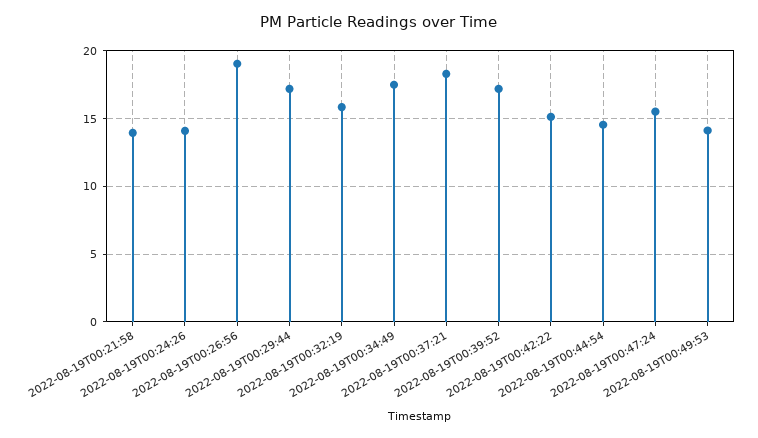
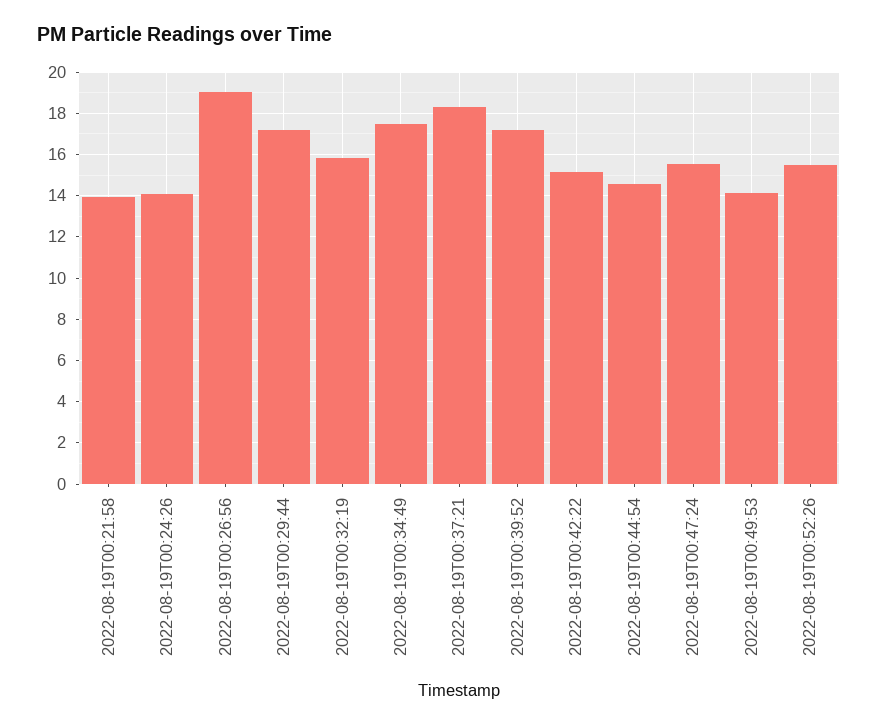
2022-08-19T00:52:26: none -> 15.5

